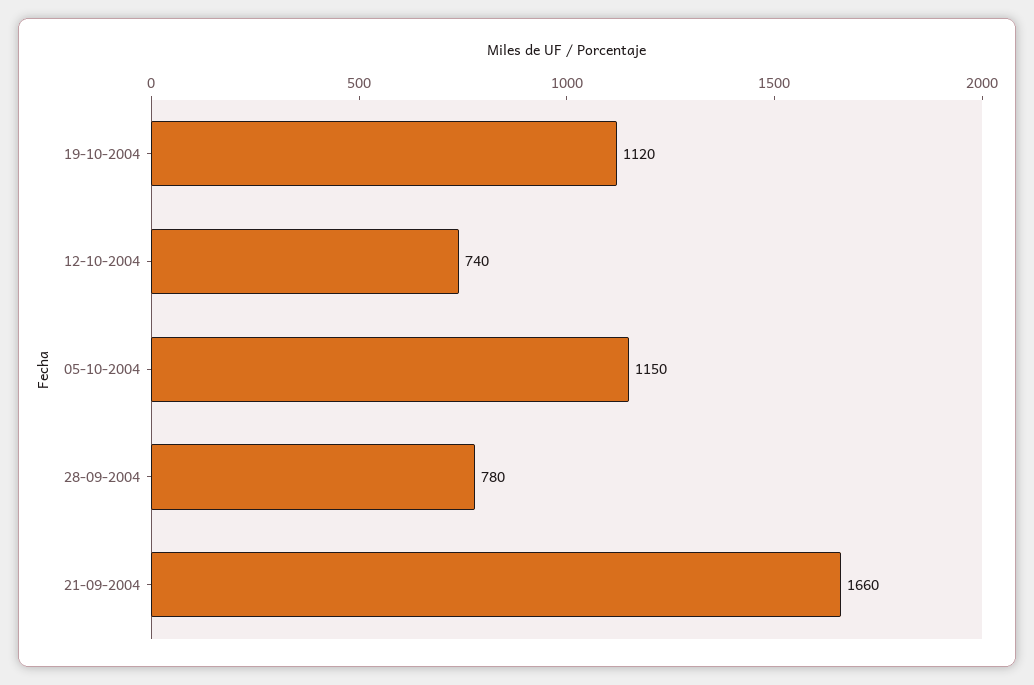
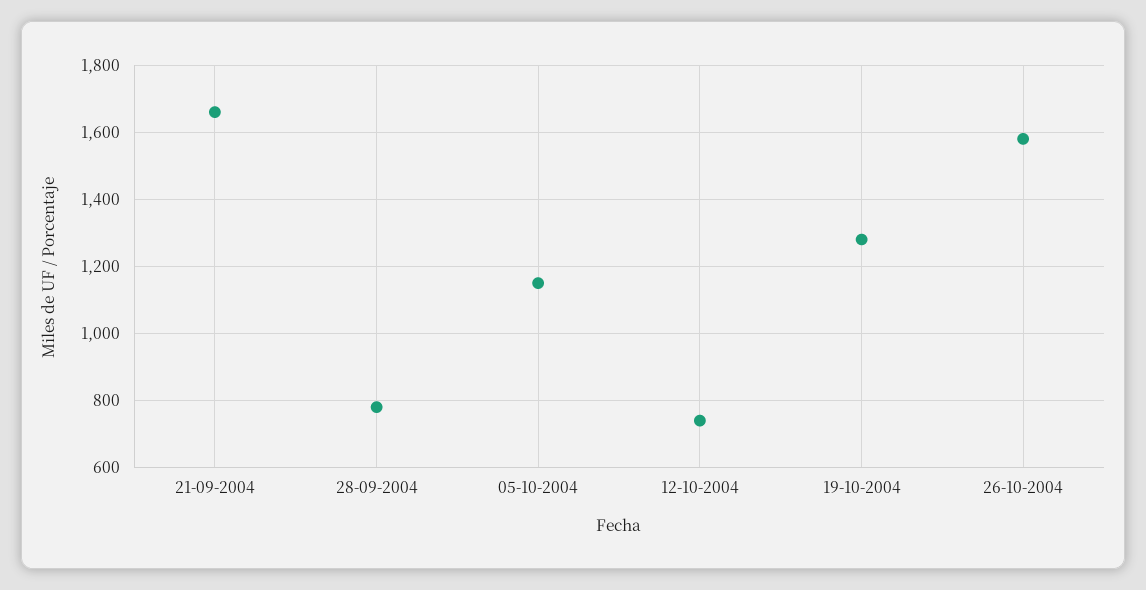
19-10-2004: 1120 -> 1280
26-10-2004: none -> 1580

